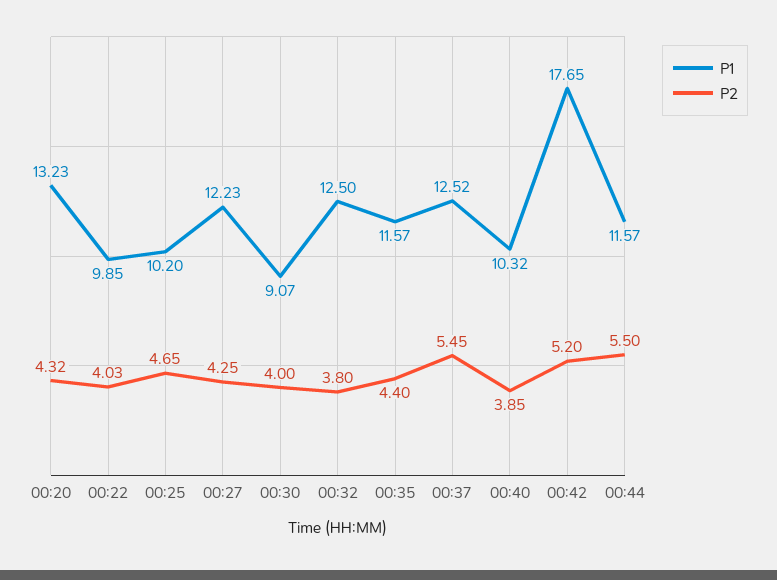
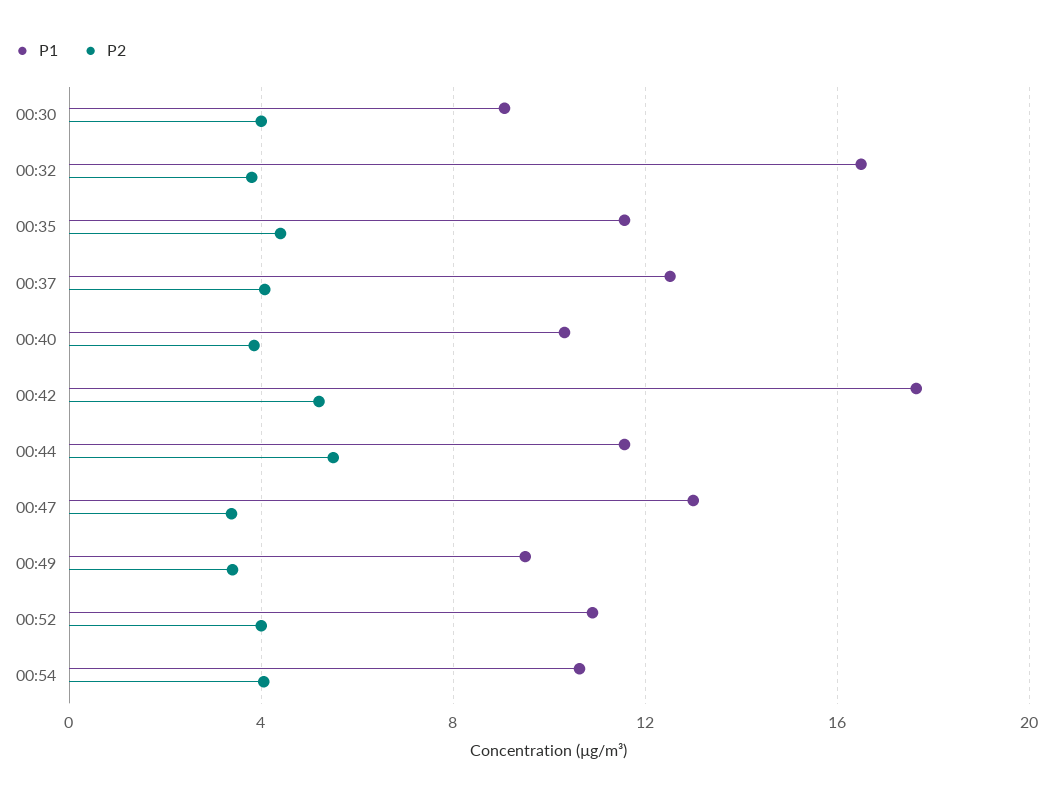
P1, 00:20: 13.23 -> none
P2, 00:20: 4.32 -> none
P1, 00:22: 9.85 -> none
P2, 00:22: 4.03 -> none
P1, 00:25: 10.2 -> none
P2, 00:25: 4.65 -> none
P1, 00:27: 12.23 -> none
P2, 00:27: 4.25 -> none
P1, 00:32: 12.5 -> 16.5
P2, 00:37: 5.45 -> 4
P1, 00:47: none -> 13
P2, 00:47: none -> 3.5
P1, 00:49: none -> 9.5
P2, 00:49: none -> 3.5
P1, 00:52: none -> 11
P2, 00:52: none -> 4
P1, 00:54: none -> 10.5
P2, 00:54: none -> 4

